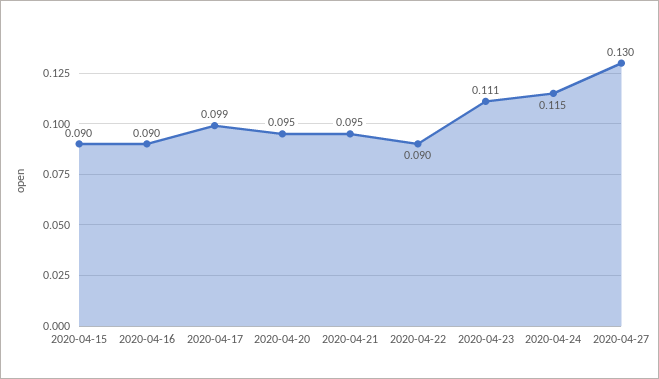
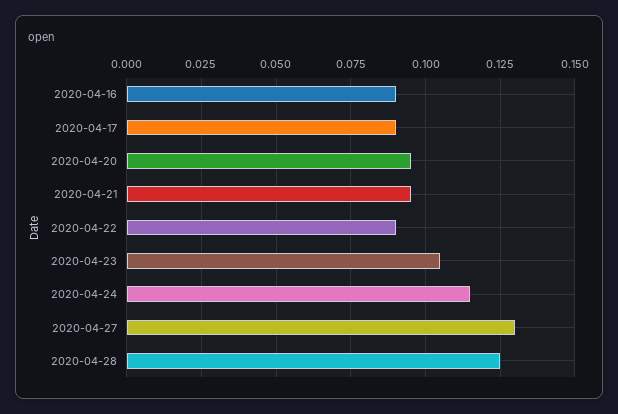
2020-04-15: 0.09 -> none
2020-04-17: 0.099 -> 0.09
2020-04-23: 0.111 -> 0.105
2020-04-28: none -> 0.125

